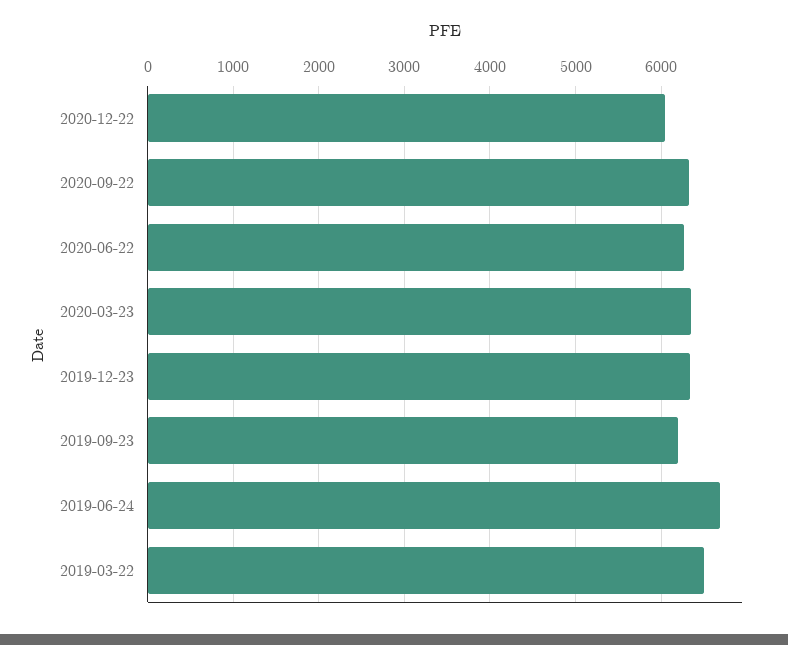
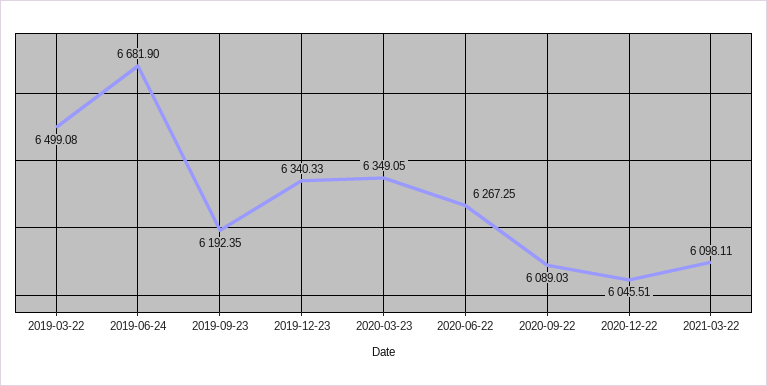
2020-09-22: 6300 -> 6089.03
2021-03-22: none -> 6098.11

